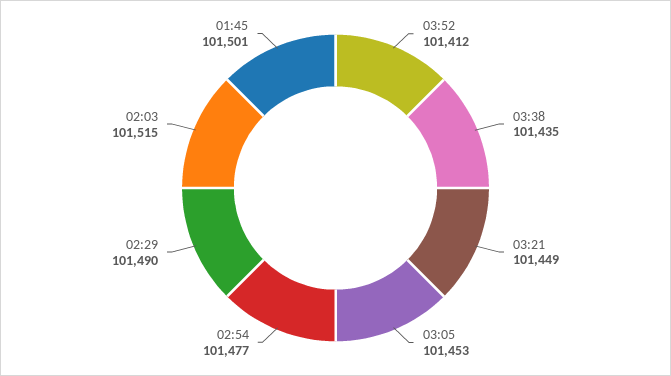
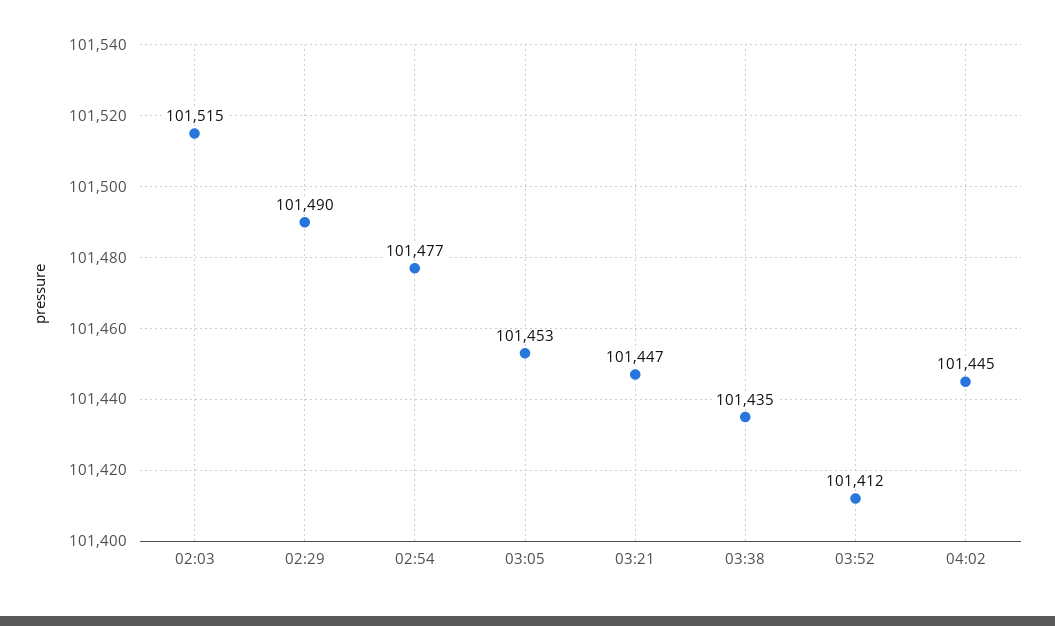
03:21: 101449 -> 101447
01:45: 101501 -> none
04:02: none -> 101445

